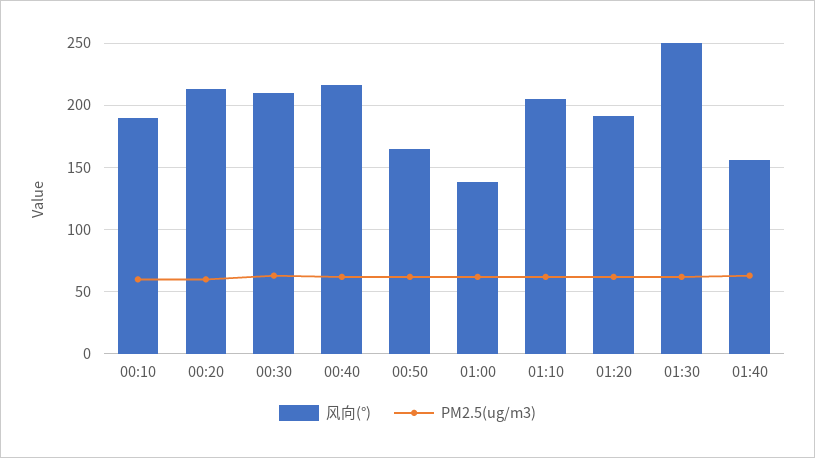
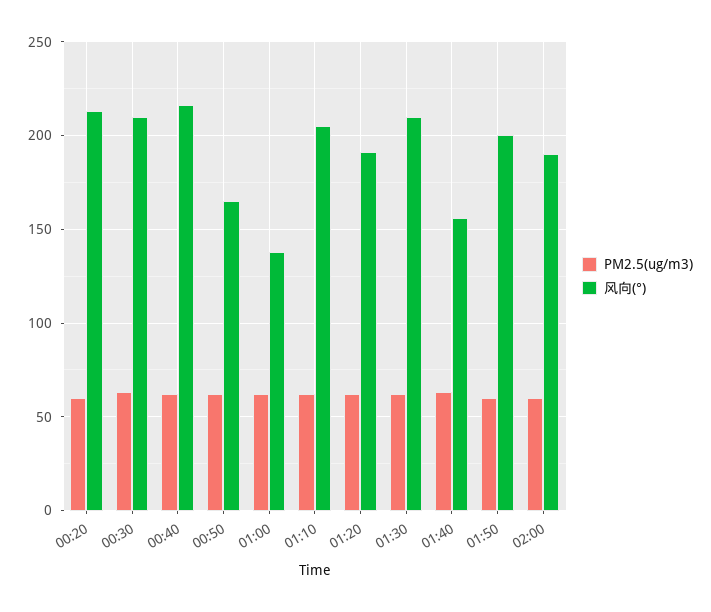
风向(°), 00:10: 190 -> none
PM2.5(ug/m3), 00:10: 60 -> none
风向(°), 01:30: 250 -> 210
PM2.5(ug/m3), 01:50: none -> 60
风向(°), 01:50: none -> 200
PM2.5(ug/m3), 02:00: none -> 60
风向(°), 02:00: none -> 190

